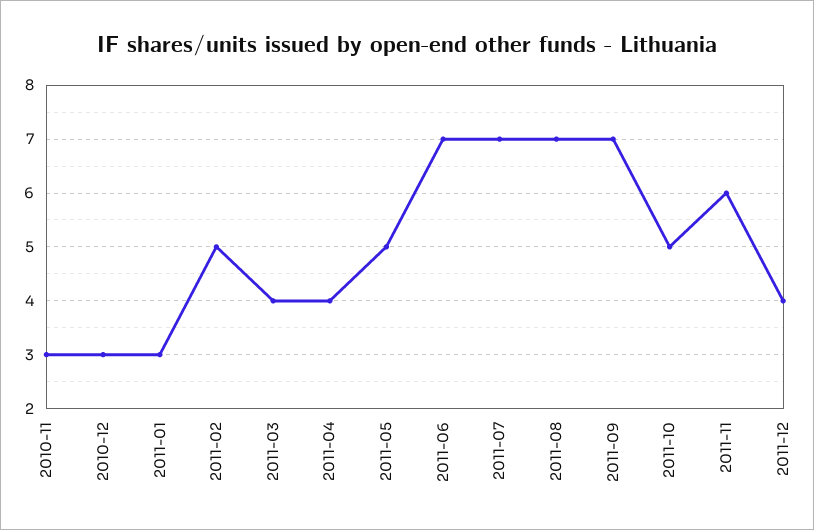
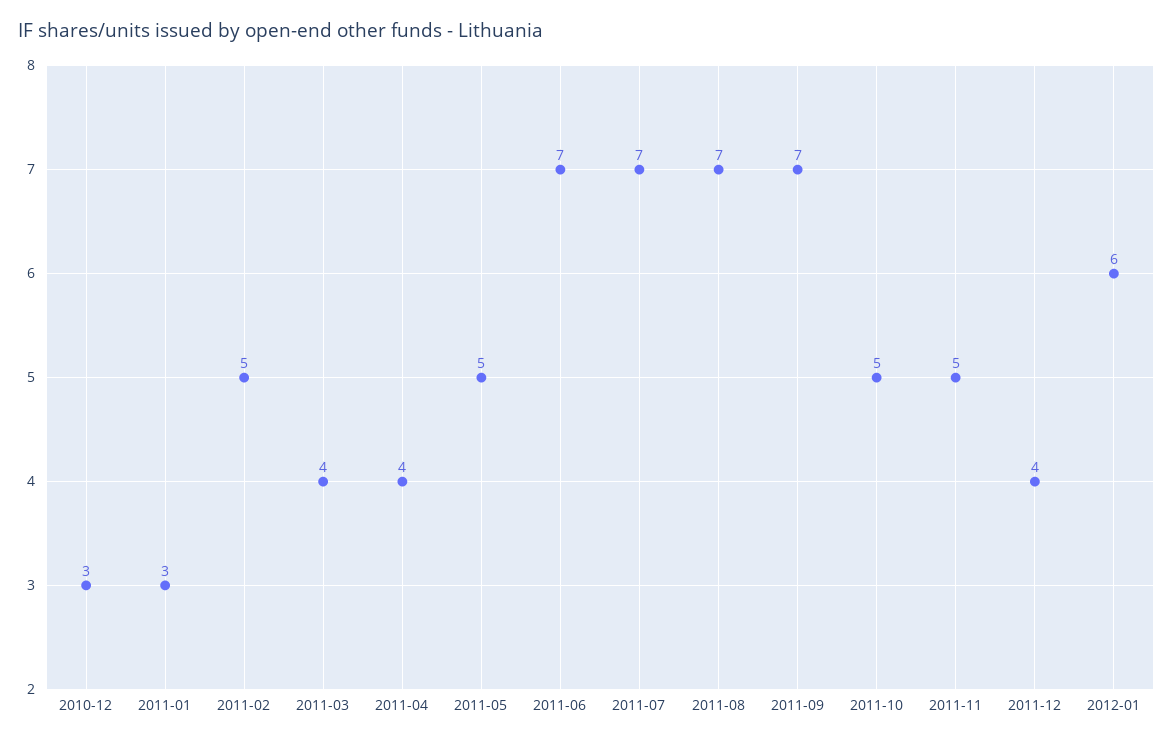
2010-11: 3 -> none
2011-11: 6 -> 5
2012-01: none -> 6

